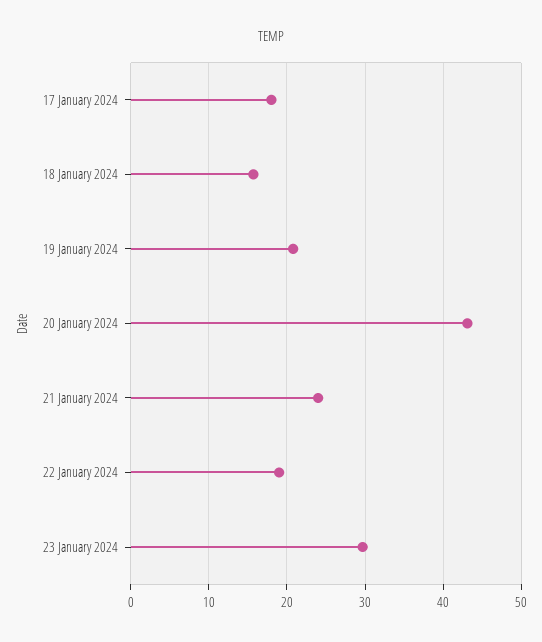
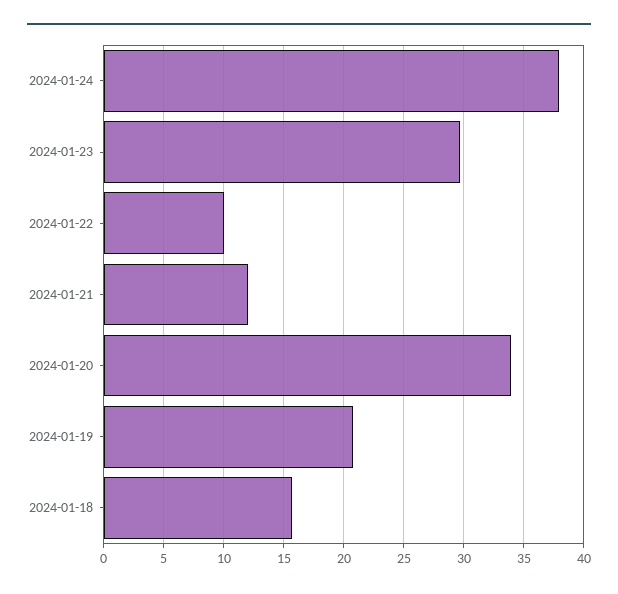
17 January 2024: 18 -> none
20 January 2024: 43 -> 34
21 January 2024: 24 -> 12
22 January 2024: 19 -> 10
2024-01-24: none -> 38

